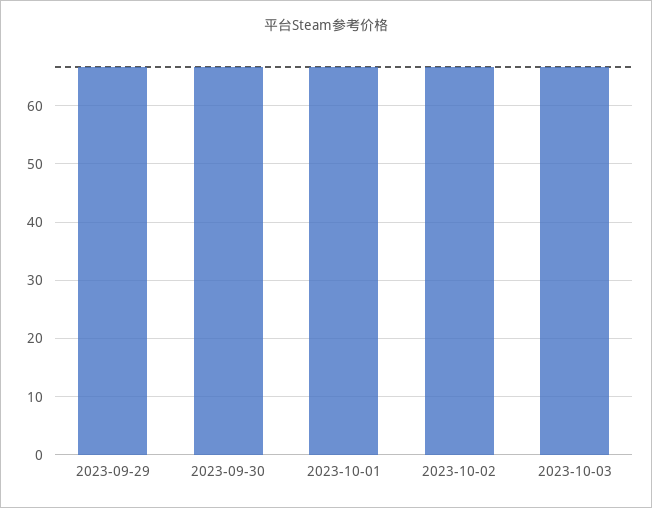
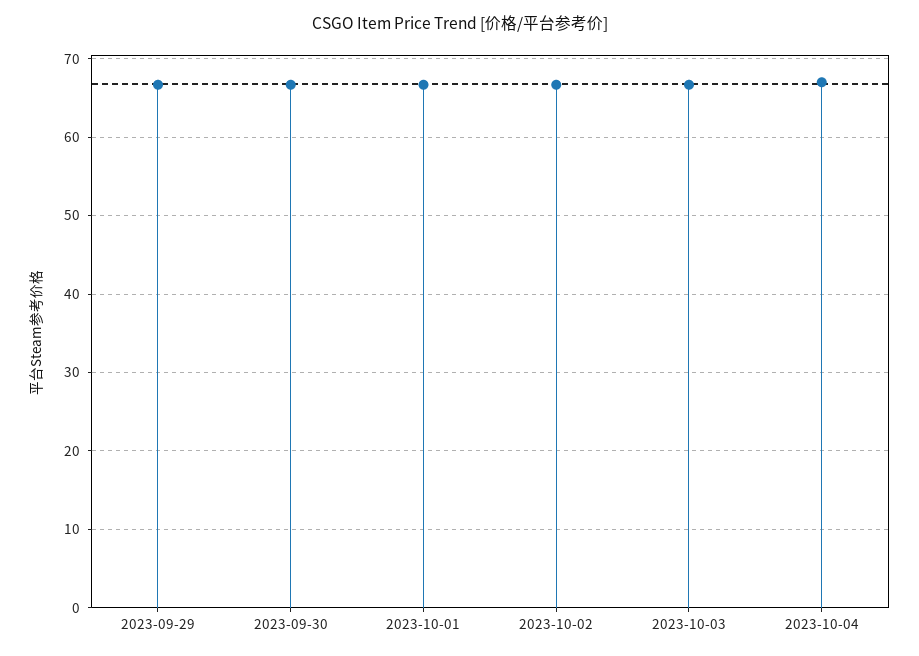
2023-10-04: none -> 67

